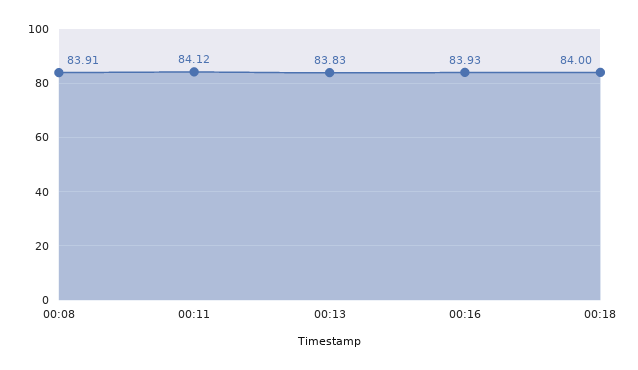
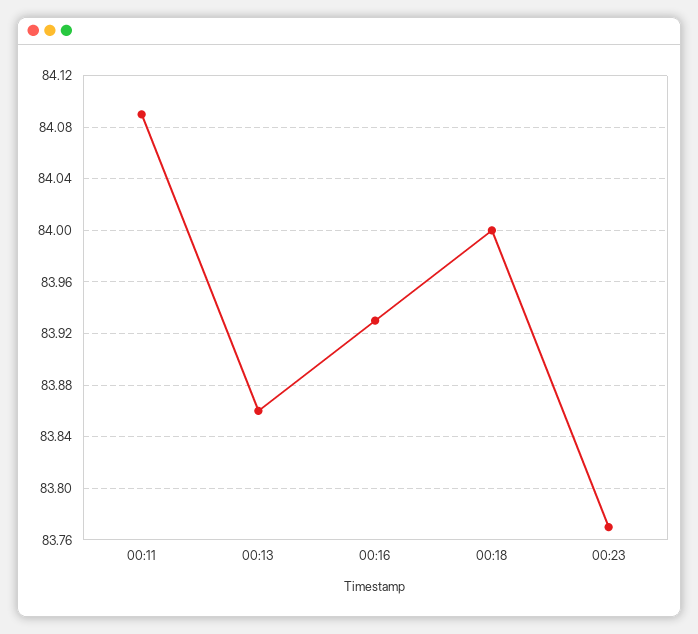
00:08: 83.91 -> none
00:11: 84.12 -> 84.09
00:13: 83.83 -> 83.86
00:23: none -> 83.77

